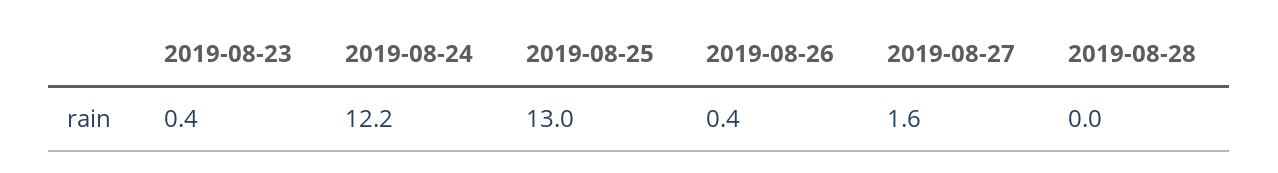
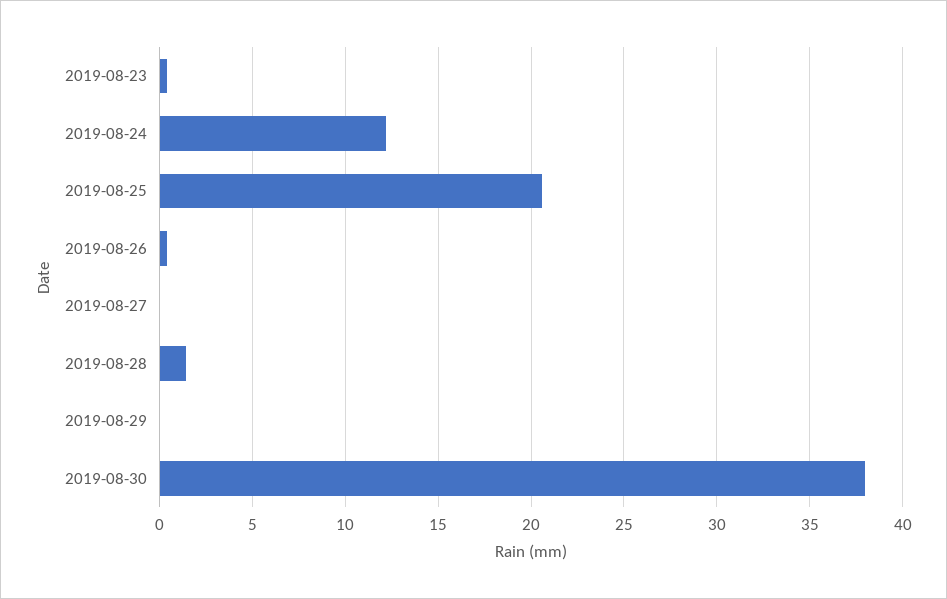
2019-08-25: 13 -> 20.5
2019-08-27: 1.6 -> 0
2019-08-28: 0 -> 1.5
2019-08-29: none -> 0
2019-08-30: none -> 38

